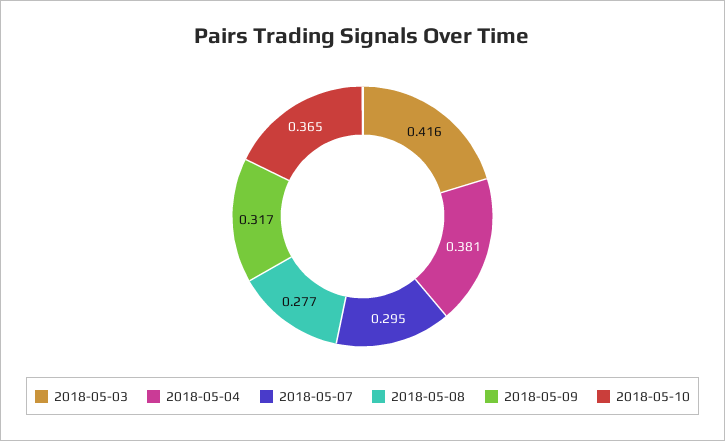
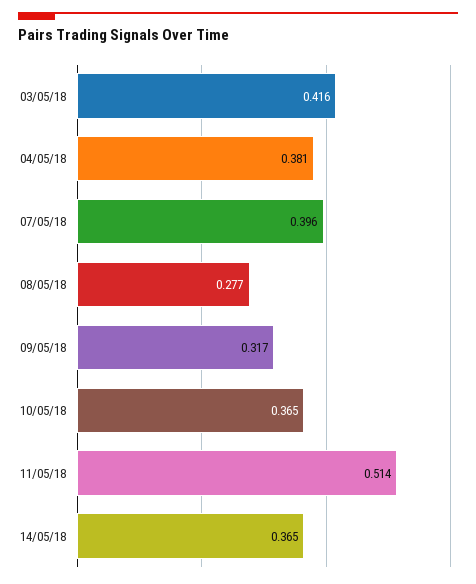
2018-05-07: 0.295 -> 0.396
11/05/18: none -> 0.514
14/05/18: none -> 0.365

